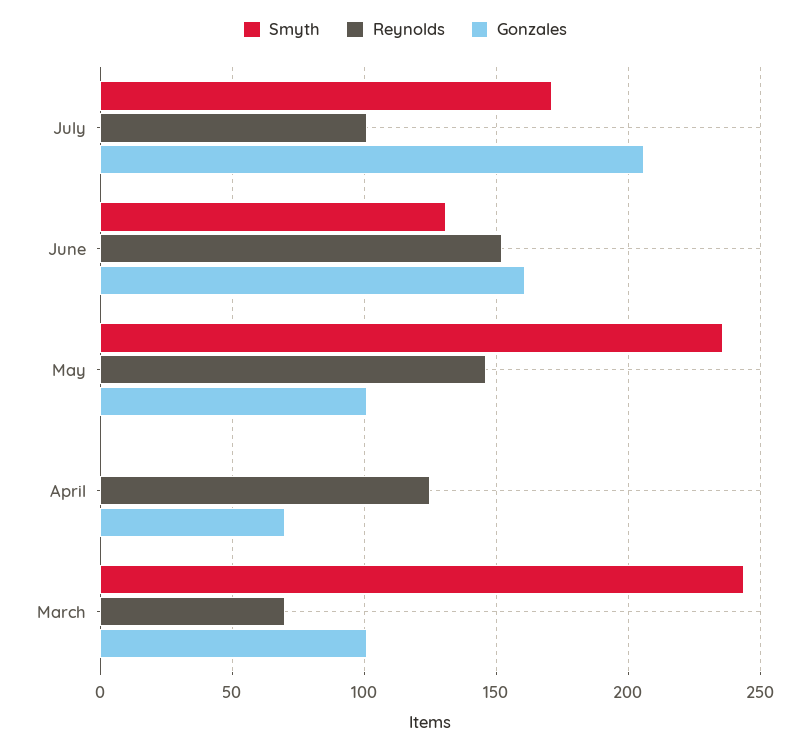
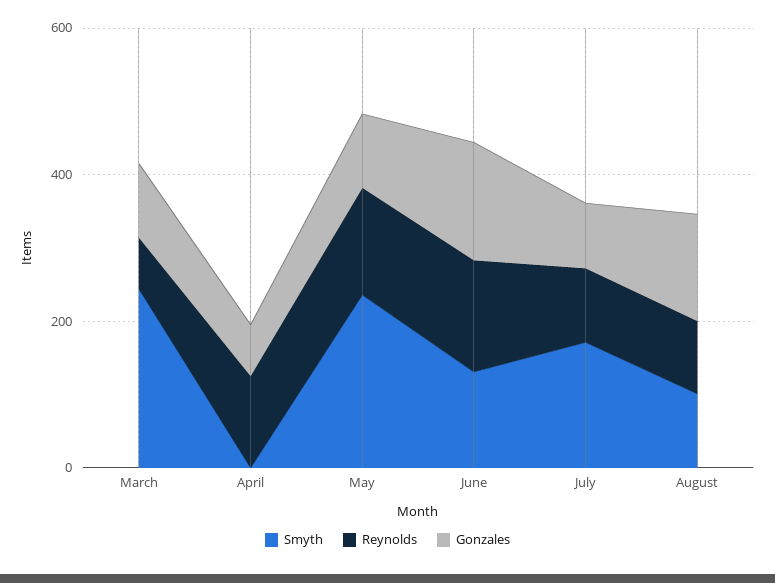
Gonzales, July: 205 -> 100
Smyth, August: none -> 100
Reynolds, August: none -> 100
Gonzales, August: none -> 150

